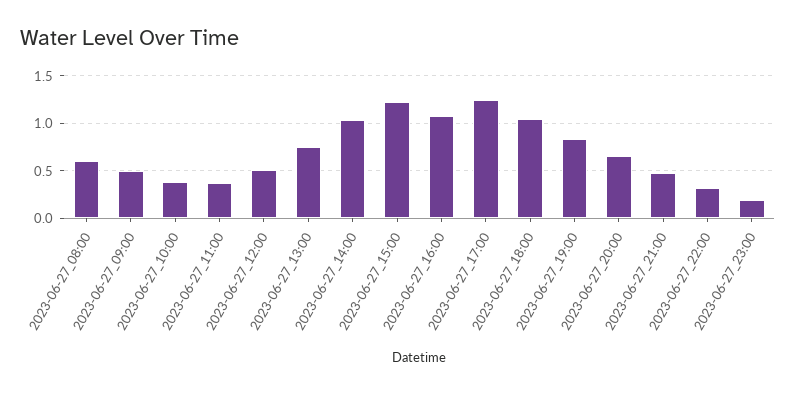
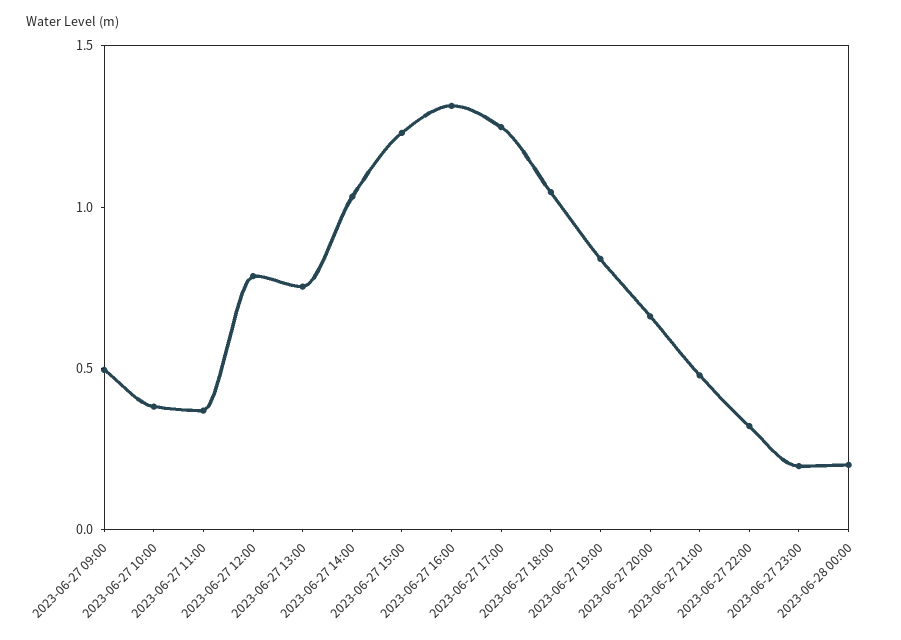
2023-06-27_08:00: 0.6 -> none
2023-06-27_12:00: 0.5 -> 0.8
2023-06-27_16:00: 1.1 -> 1.3
2023-06-28 00:00: none -> 0.2

